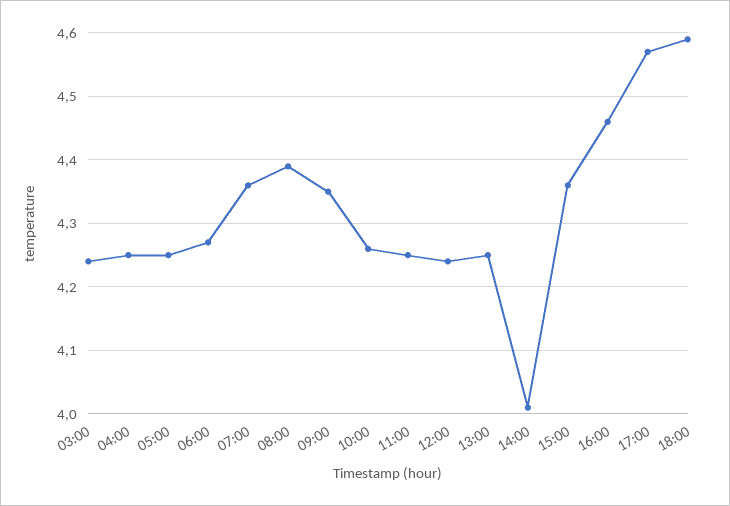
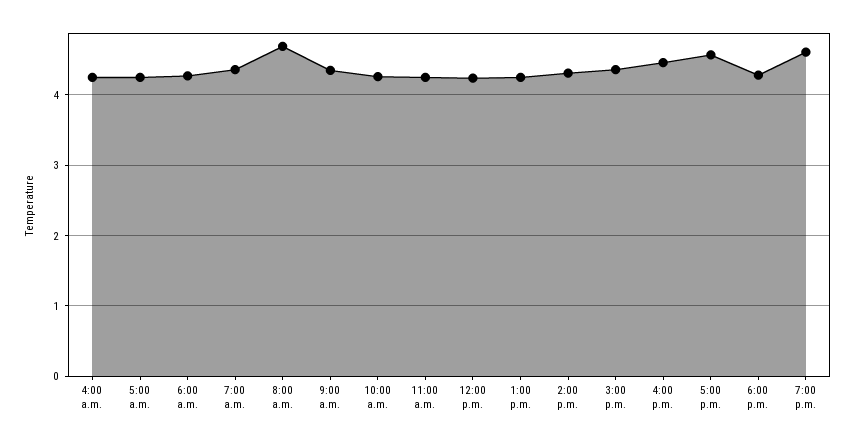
03:00: 4.24 -> none
08:00: 4.39 -> 4.7
14:00: 4.01 -> 4.3
18:00: 4.59 -> 4.3
7:00 p.m.: none -> 4.6

